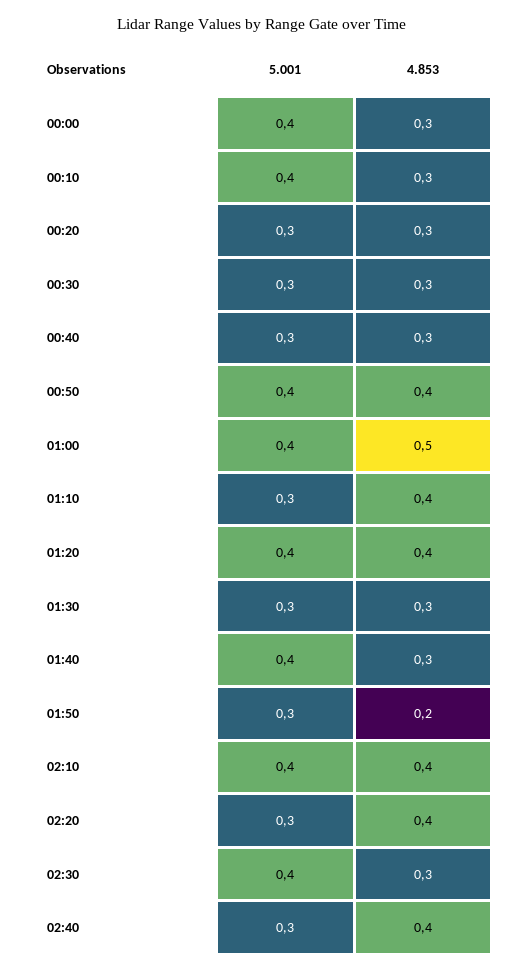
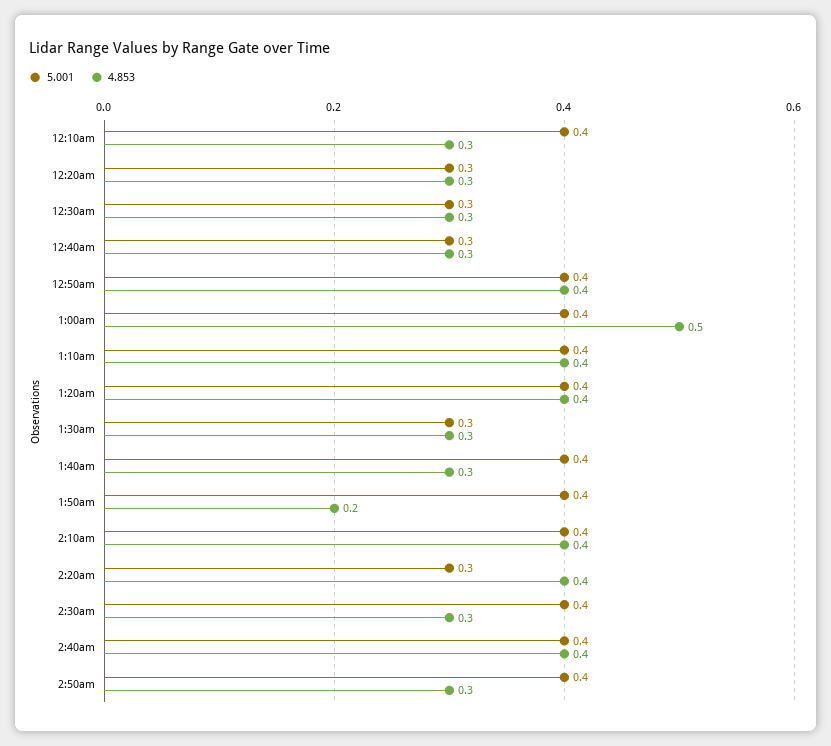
5.001, 00:00: 0.4 -> none
4.853, 00:00: 0.3 -> none
5.001, 01:10: 0.3 -> 0.4
5.001, 01:50: 0.3 -> 0.4
5.001, 02:40: 0.3 -> 0.4
5.001, 2:50am: none -> 0.4
4.853, 2:50am: none -> 0.3

